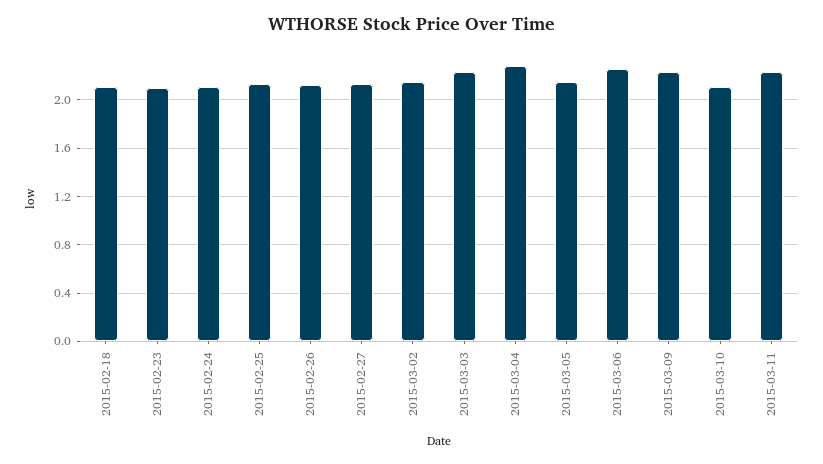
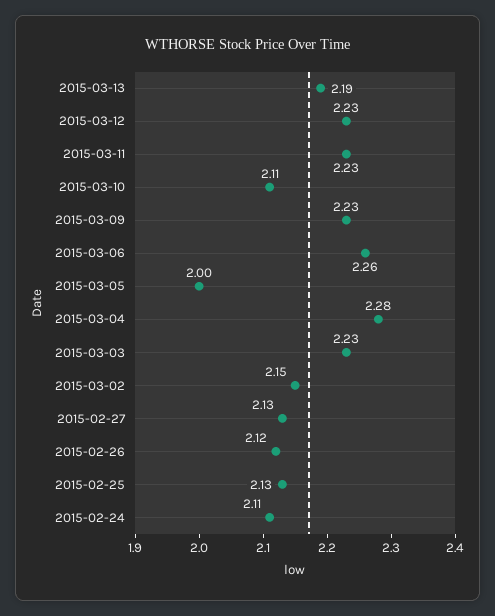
2015-02-18: 2.1 -> none
2015-02-23: 2.1 -> none
2015-03-05: 2.15 -> 2
2015-03-13: none -> 2.19
2015-03-12: none -> 2.23

